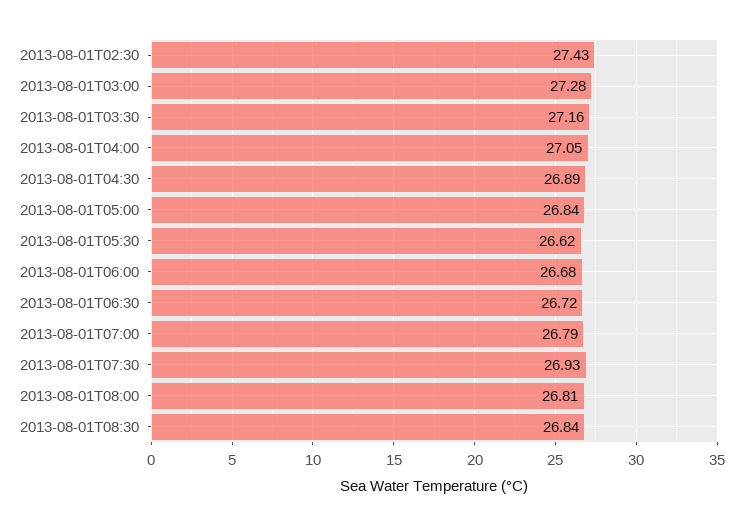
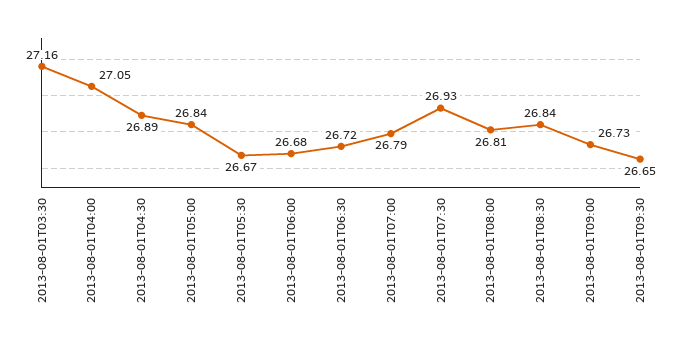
2013-08-01T02:30: 27.43 -> none
2013-08-01T03:00: 27.28 -> none
2013-08-01T05:30: 26.62 -> 26.67
2013-08-01T09:00: none -> 26.73
2013-08-01T09:30: none -> 26.65

